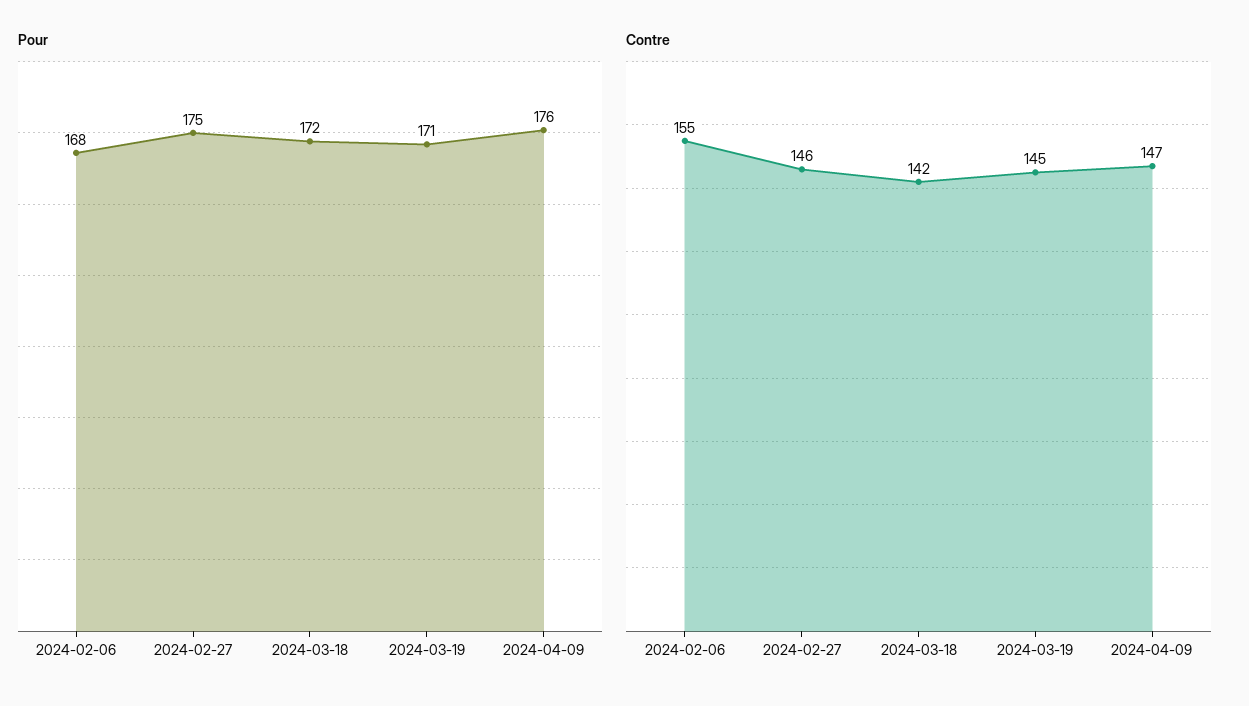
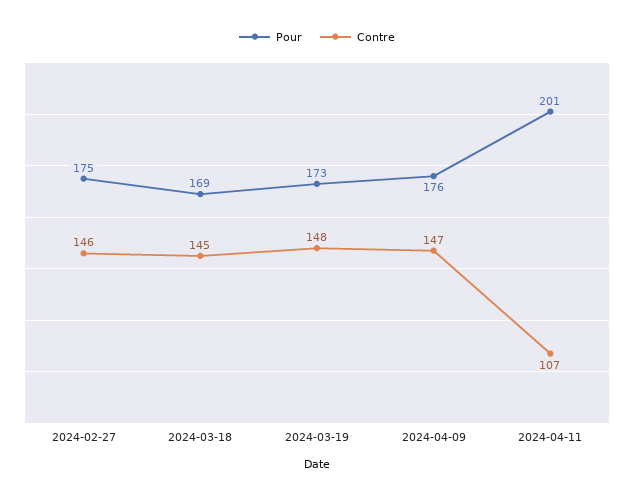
Pour, 2024-02-06: 168 -> none
Pour, 2024-03-18: 172 -> 169
Pour, 2024-03-19: 171 -> 173
Contre, 2024-02-06: 155 -> none
Contre, 2024-03-18: 142 -> 145
Contre, 2024-03-19: 145 -> 148
Pour, 2024-04-11: none -> 201
Contre, 2024-04-11: none -> 107

